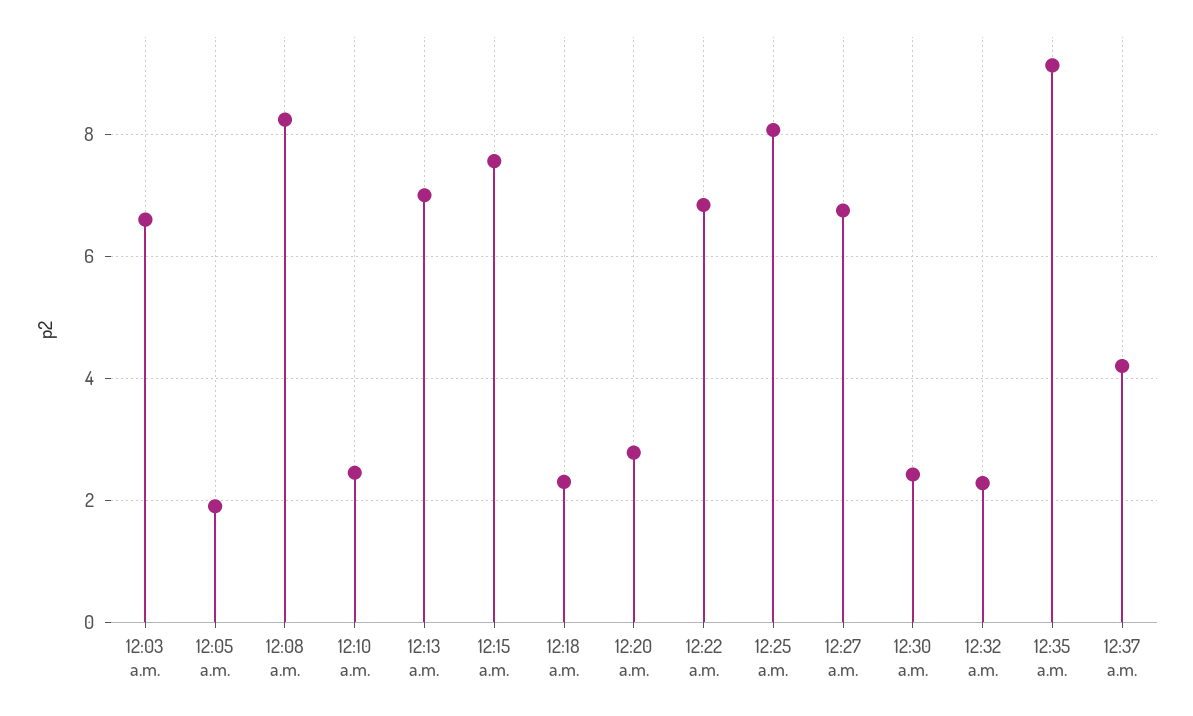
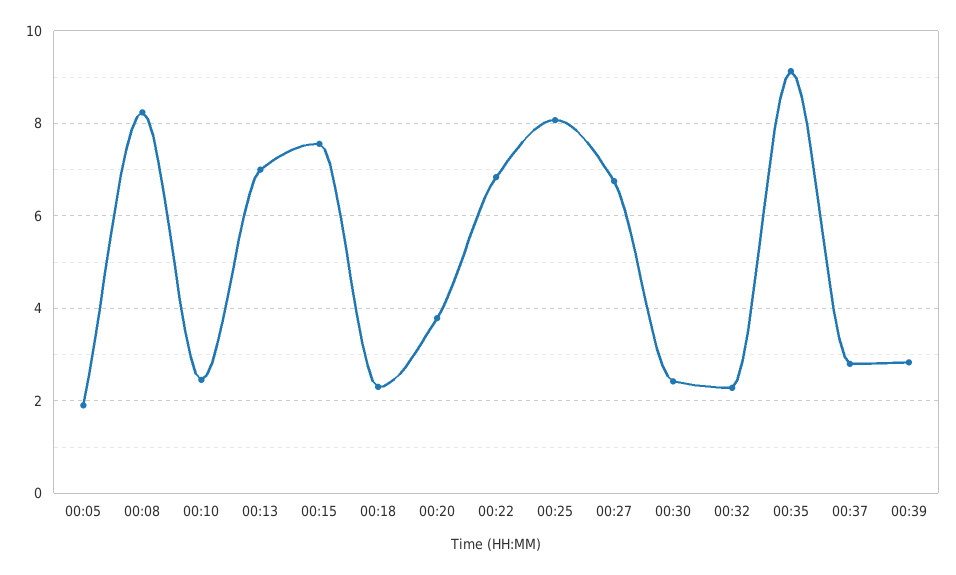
12:03 a.m.: 6.6 -> none
12:20 a.m.: 2.8 -> 3.8
12:37 a.m.: 4.2 -> 2.8
00:39: none -> 2.8

